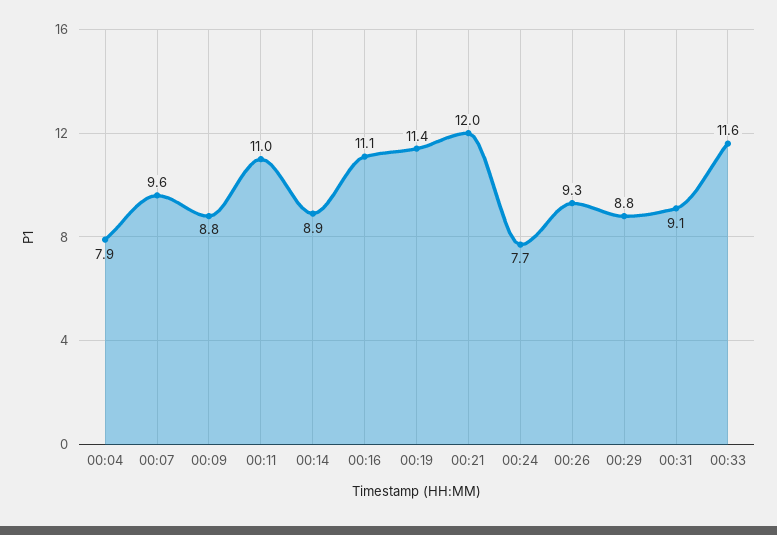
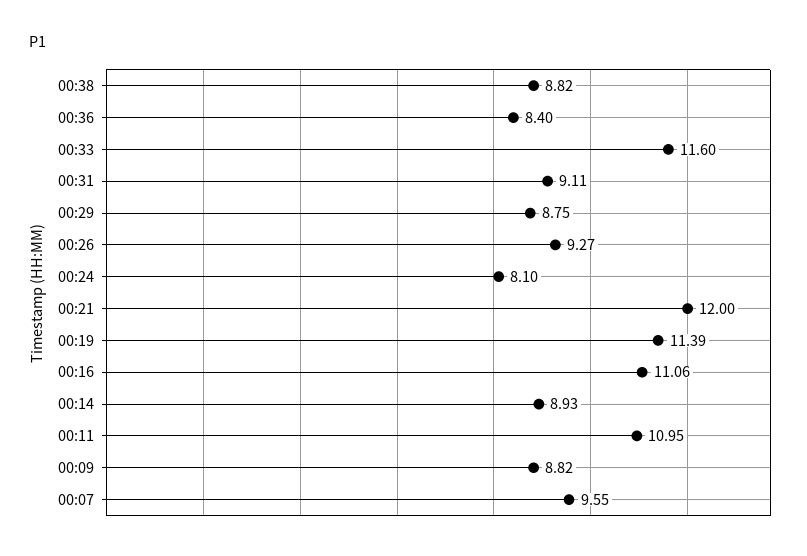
00:04: 7.9 -> none
00:24: 7.7 -> 8.1
00:38: none -> 8.82
00:36: none -> 8.4

